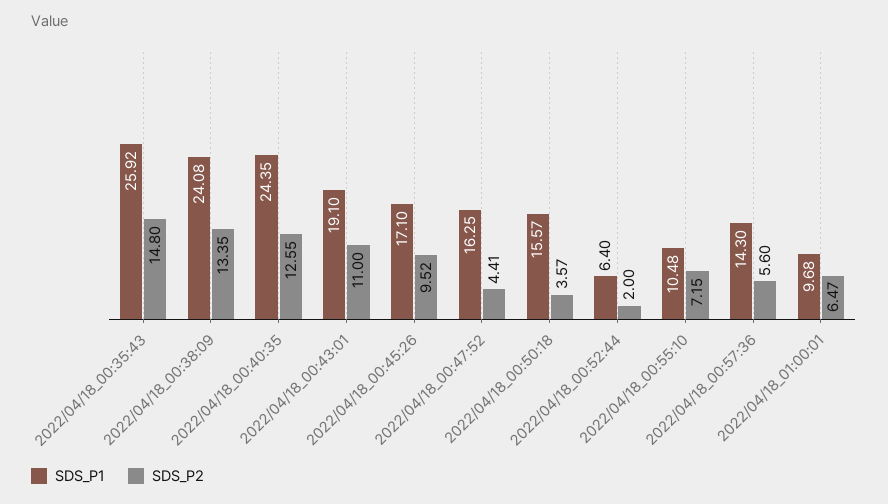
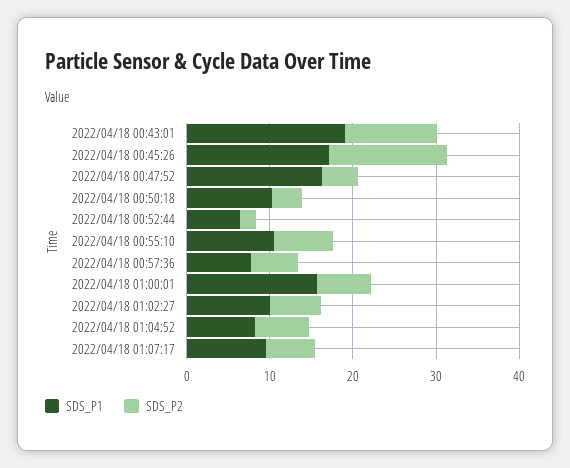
SDS_P1, 2022/04/18_00:35:43: 25.92 -> none
SDS_P2, 2022/04/18_00:35:43: 14.8 -> none
SDS_P1, 2022/04/18_00:38:09: 24.08 -> none
SDS_P2, 2022/04/18_00:38:09: 13.35 -> none
SDS_P1, 2022/04/18_00:40:35: 24.35 -> none
SDS_P2, 2022/04/18_00:40:35: 12.55 -> none
SDS_P2, 2022/04/18_00:45:26: 9.52 -> 14
SDS_P1, 2022/04/18_00:50:18: 15.57 -> 10
SDS_P1, 2022/04/18_00:57:36: 14.3 -> 8
SDS_P1, 2022/04/18_01:00:01: 9.68 -> 16
SDS_P1, 2022/04/18 01:02:27: none -> 10
SDS_P2, 2022/04/18 01:02:27: none -> 6
SDS_P1, 2022/04/18 01:04:52: none -> 8
SDS_P2, 2022/04/18 01:04:52: none -> 6
SDS_P1, 2022/04/18 01:07:17: none -> 10
SDS_P2, 2022/04/18 01:07:17: none -> 6

